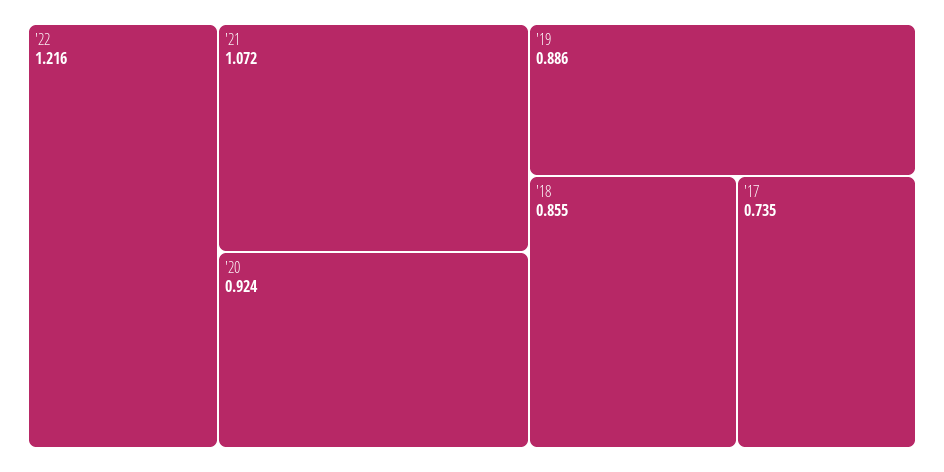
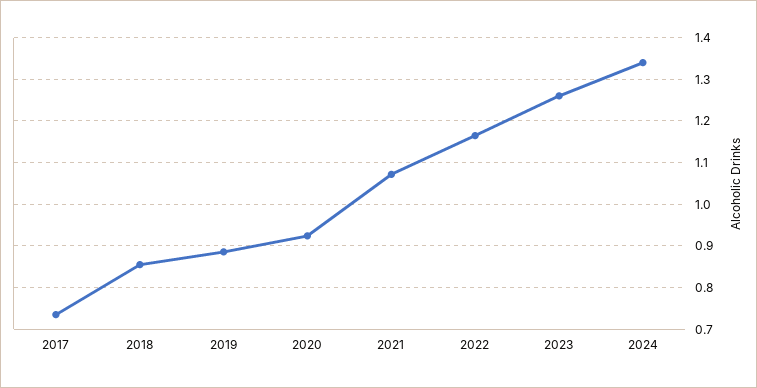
'22: 1.216 -> 1.16
2023: none -> 1.26
2024: none -> 1.34

